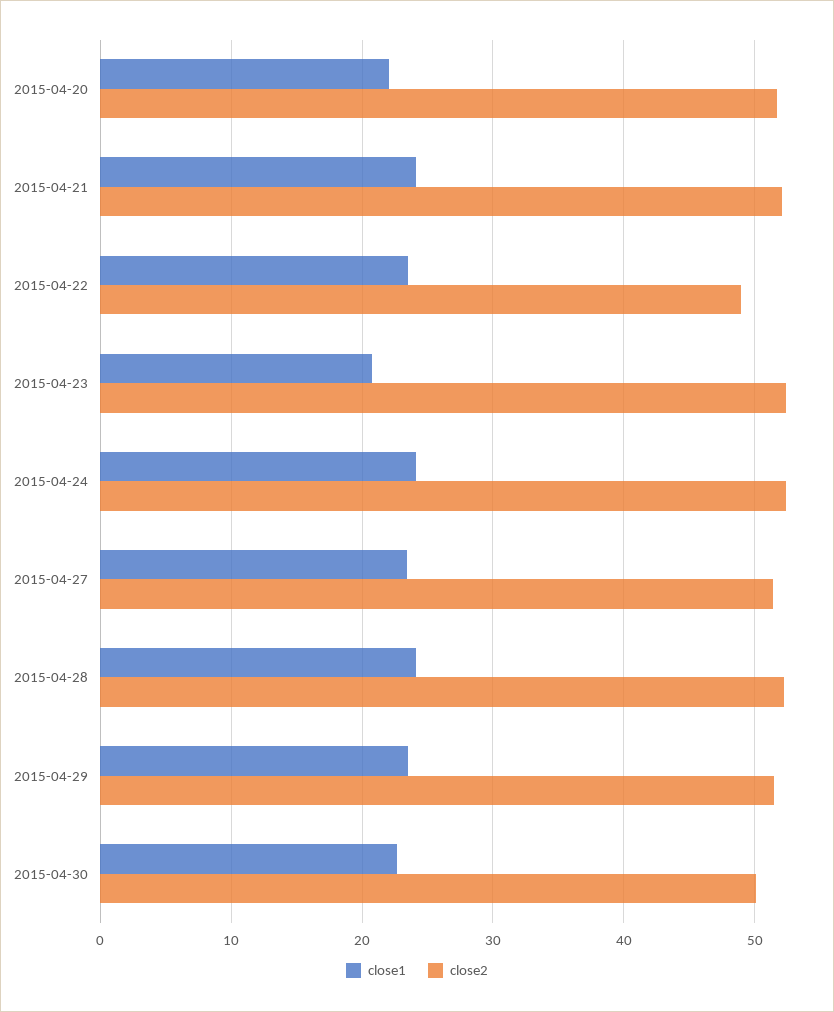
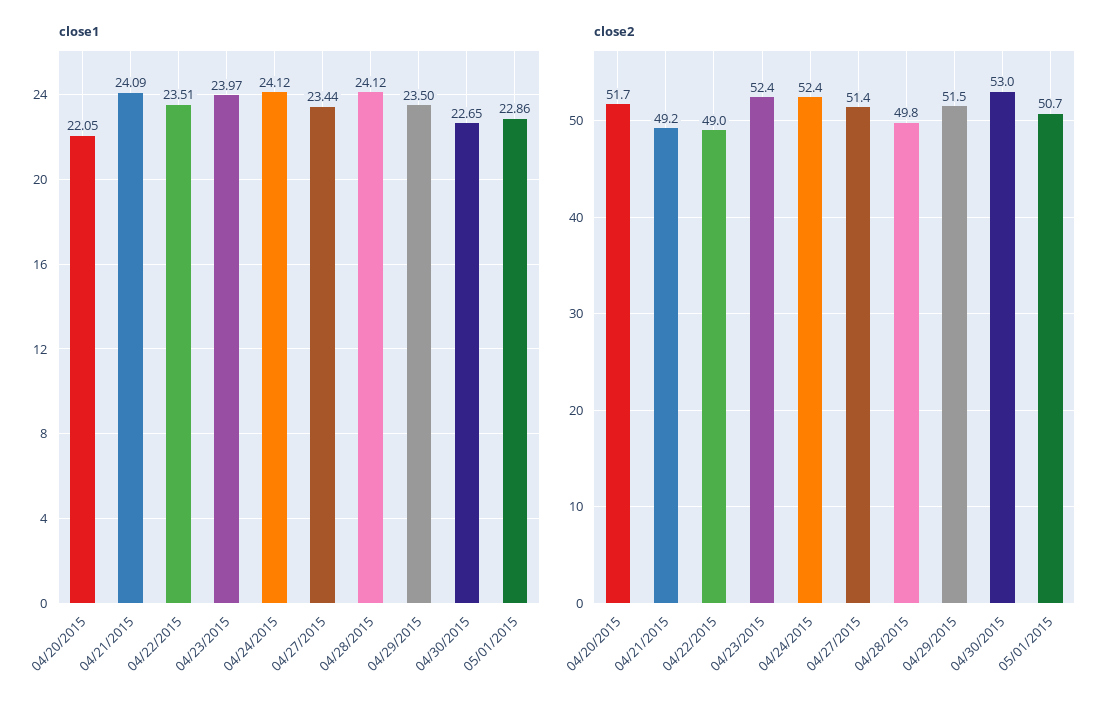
close2, 2015-04-21: 52 -> 49.2
close1, 2015-04-23: 21 -> 23.97
close2, 2015-04-28: 52 -> 49.8
close2, 2015-04-30: 50 -> 53
close1, 05/01/2015: none -> 22.86
close2, 05/01/2015: none -> 50.7

